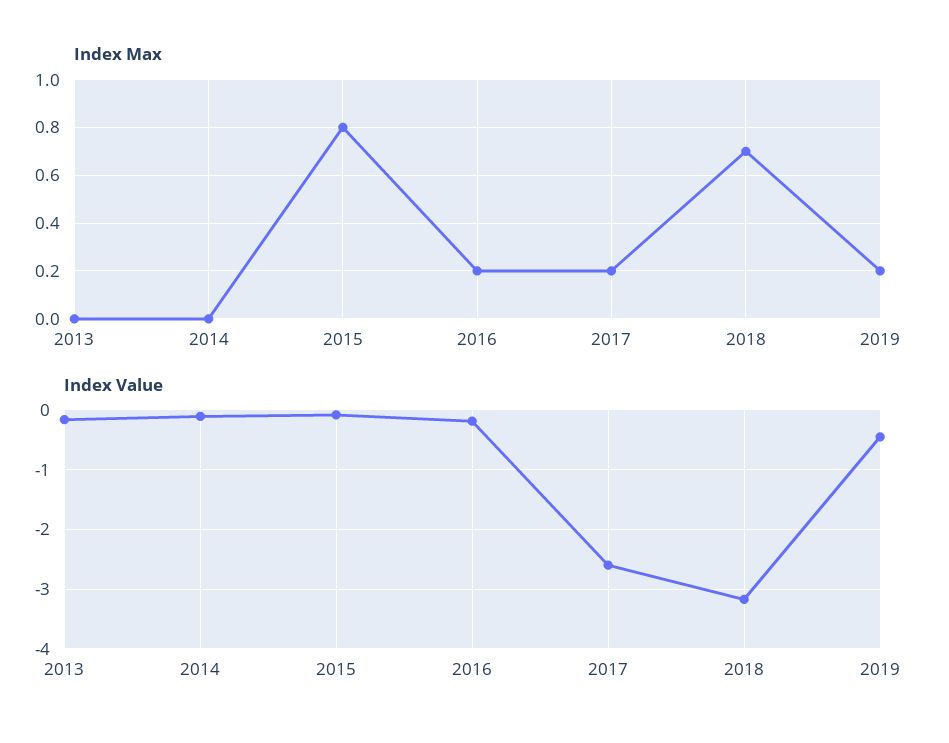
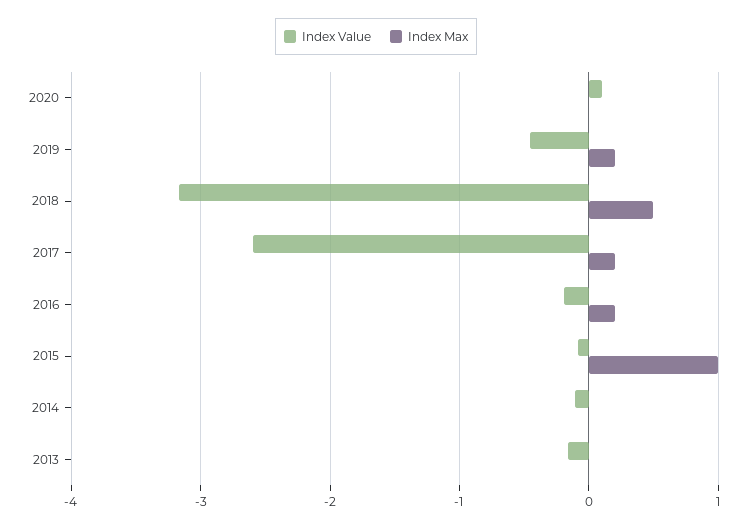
Index Max, 2015: 0.8 -> 1
Index Max, 2018: 0.7 -> 0.5
Index Value, 2020: none -> 0.1
Index Max, 2020: none -> 0

